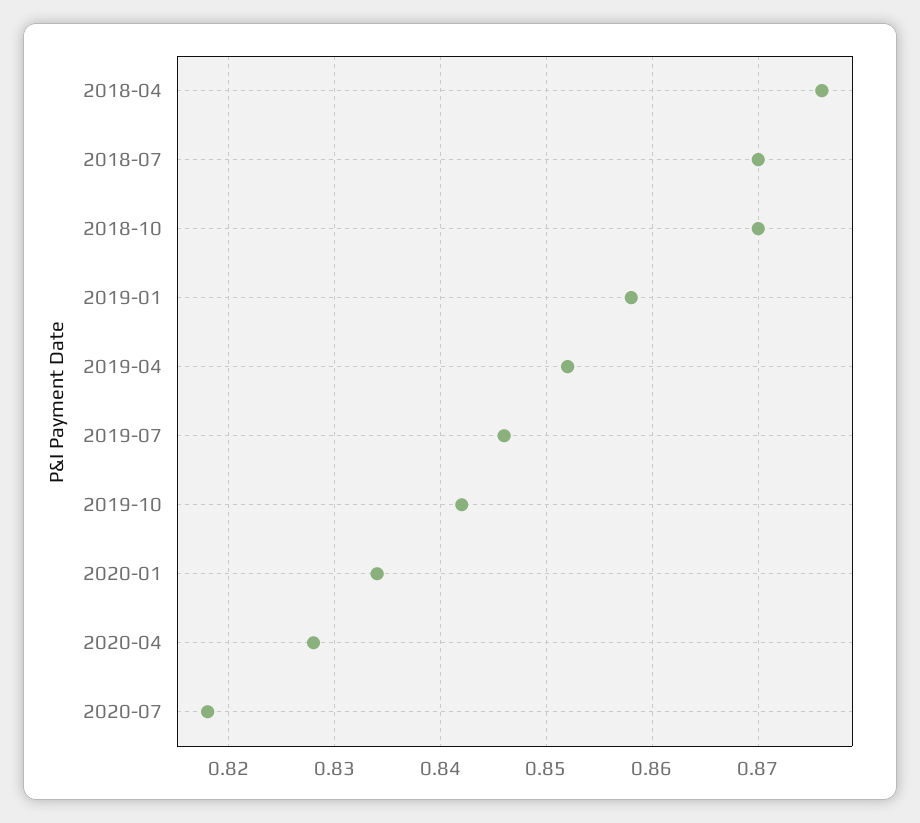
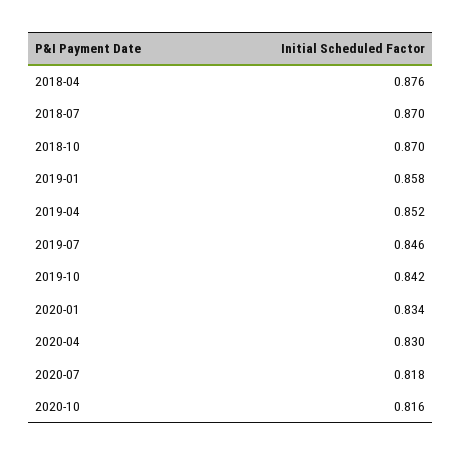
2020-04: 0.828 -> 0.83
2020-10: none -> 0.816

